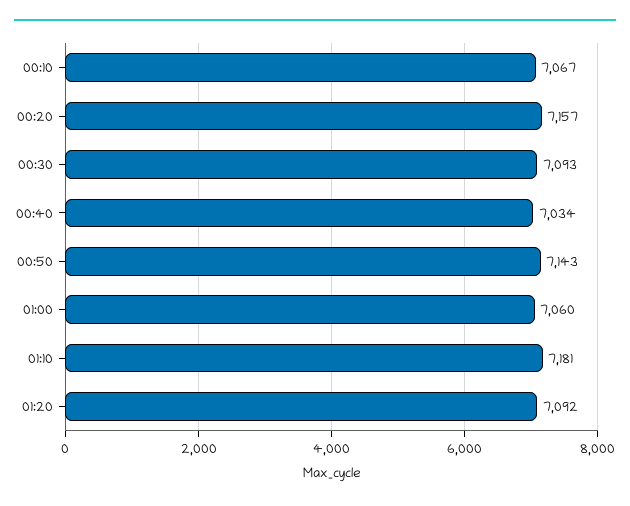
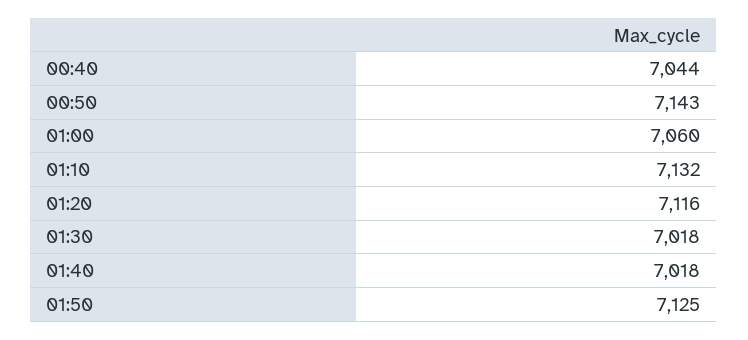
00:10: 7067 -> none
00:20: 7157 -> none
00:30: 7093 -> none
00:40: 7034 -> 7044
01:10: 7181 -> 7132
01:20: 7092 -> 7116
01:30: none -> 7018
01:40: none -> 7018
01:50: none -> 7125

